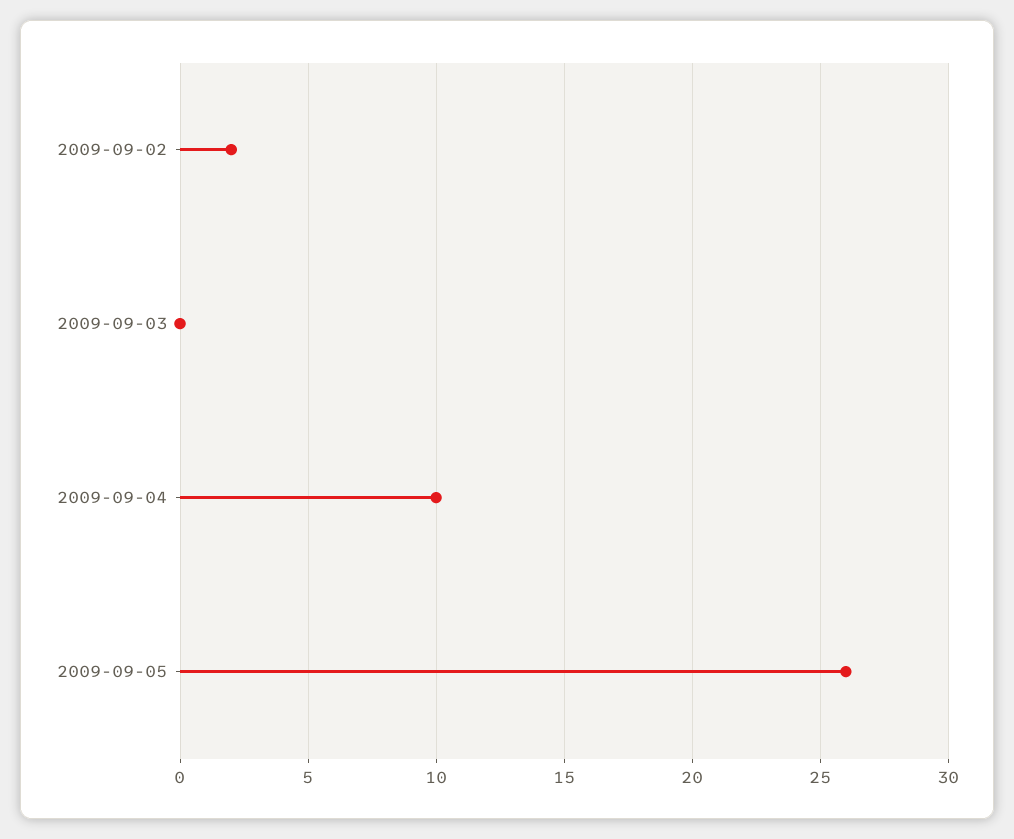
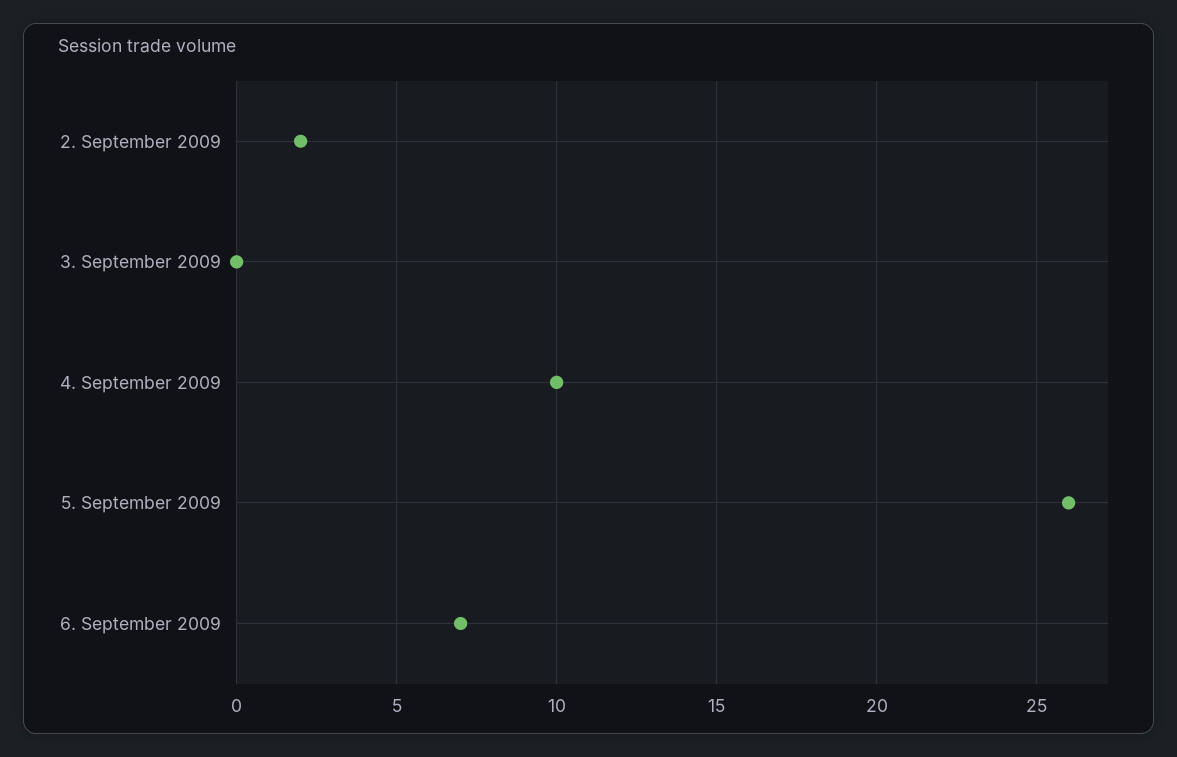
6. September 2009: none -> 7

